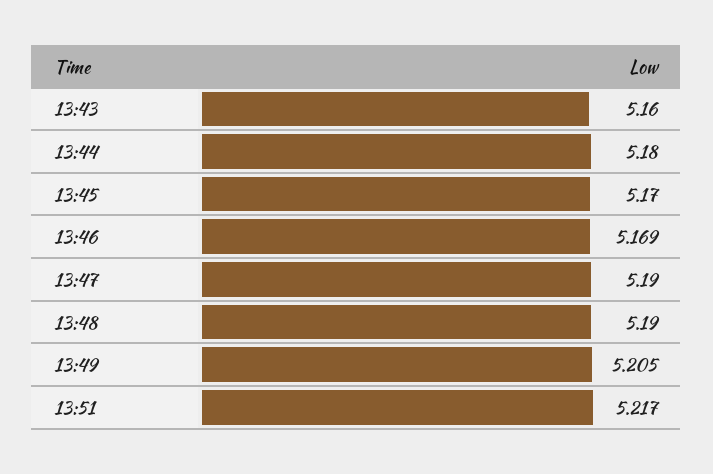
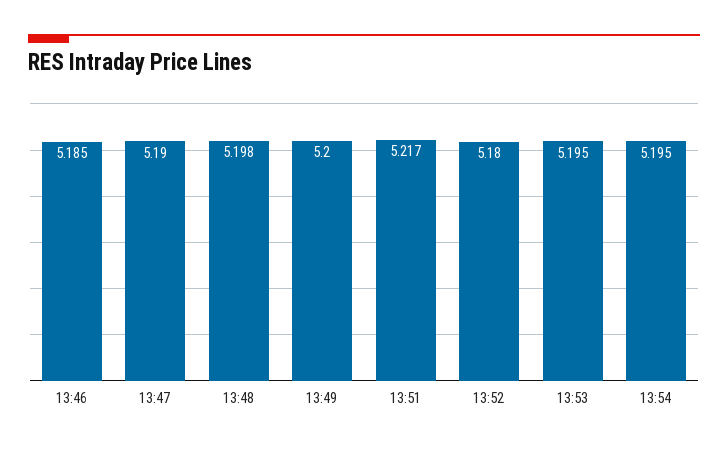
13:43: 5.16 -> none
13:44: 5.18 -> none
13:45: 5.17 -> none
13:46: 5.169 -> 5.185
13:48: 5.19 -> 5.198
13:49: 5.205 -> 5.2
13:52: none -> 5.18
13:53: none -> 5.195
13:54: none -> 5.195

